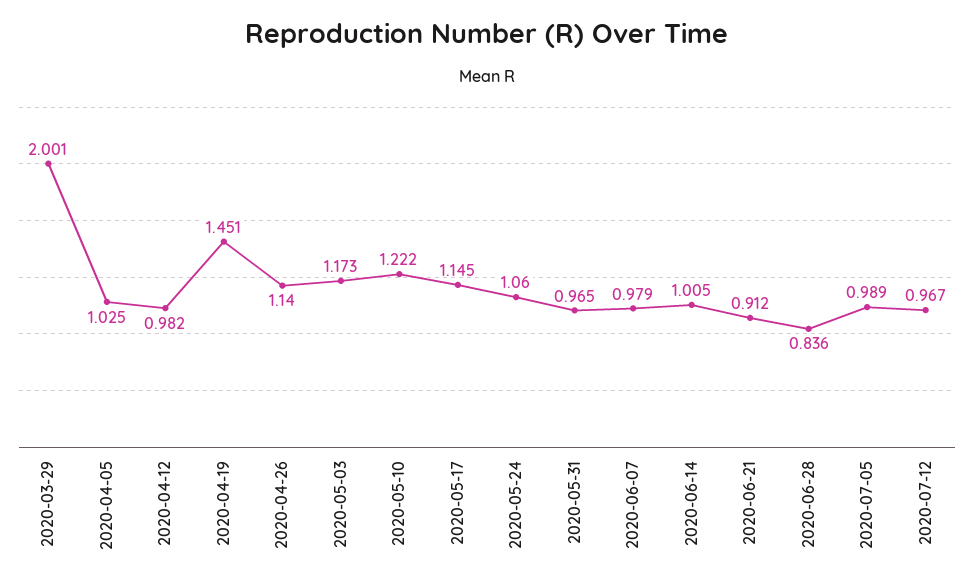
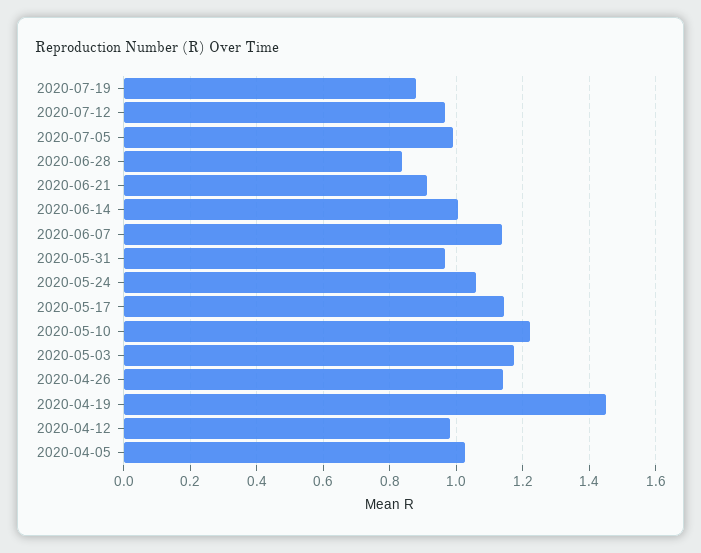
2020-03-29: 2.001 -> none
2020-06-07: 0.979 -> 1.14
2020-07-19: none -> 0.88

